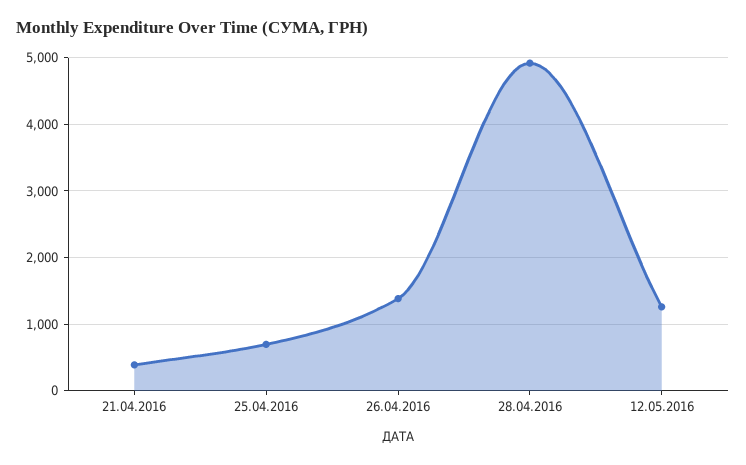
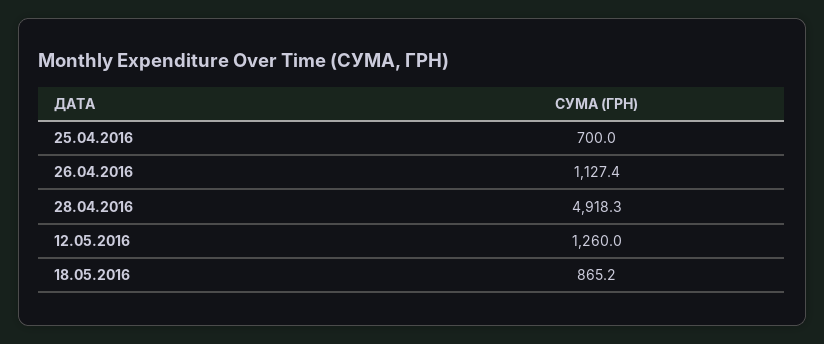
21.04.2016: 400 -> none
26.04.2016: 1400 -> 1127.4
18.05.2016: none -> 865.2

